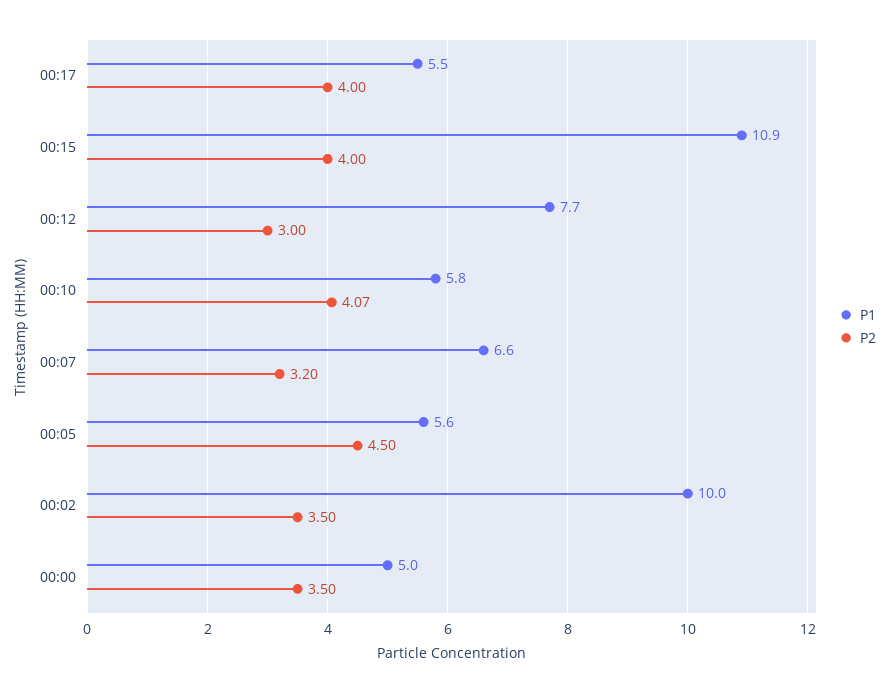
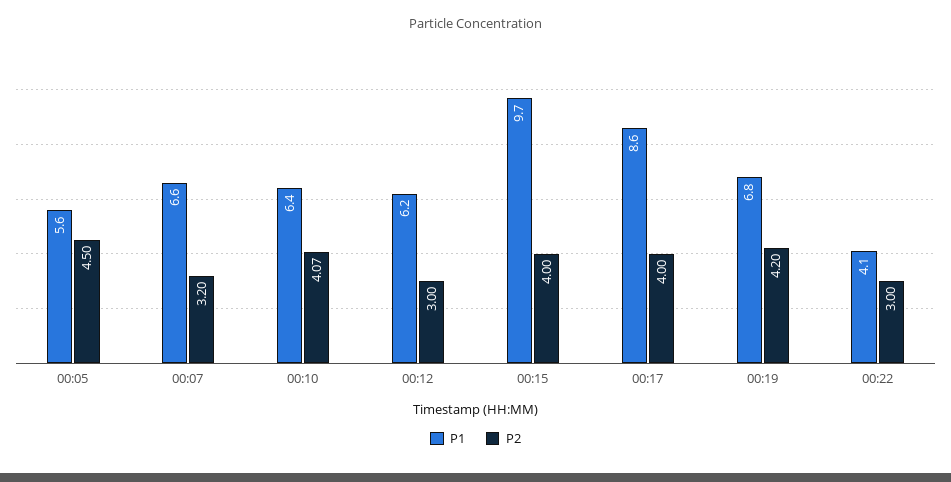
P1, 00:17: 5.5 -> 8.6
P1, 00:15: 10.9 -> 9.7
P1, 00:12: 7.7 -> 6.2
P1, 00:10: 5.8 -> 6.4
P1, 00:02: 10 -> none
P2, 00:02: 3.5 -> none
P1, 00:00: 5 -> none
P2, 00:00: 3.5 -> none
P1, 00:19: none -> 6.8
P2, 00:19: none -> 4.2
P1, 00:22: none -> 4.1
P2, 00:22: none -> 3

